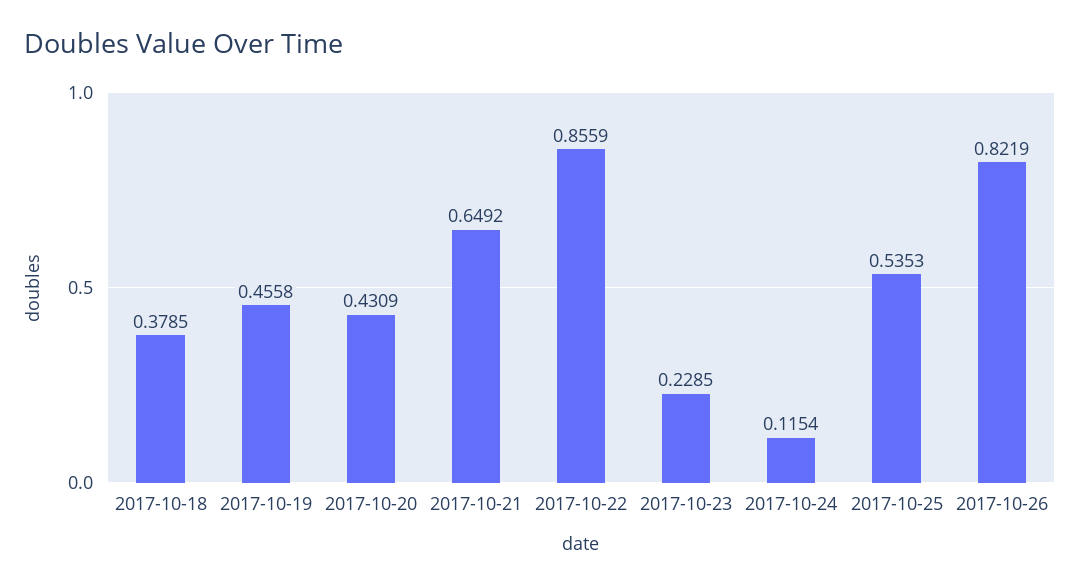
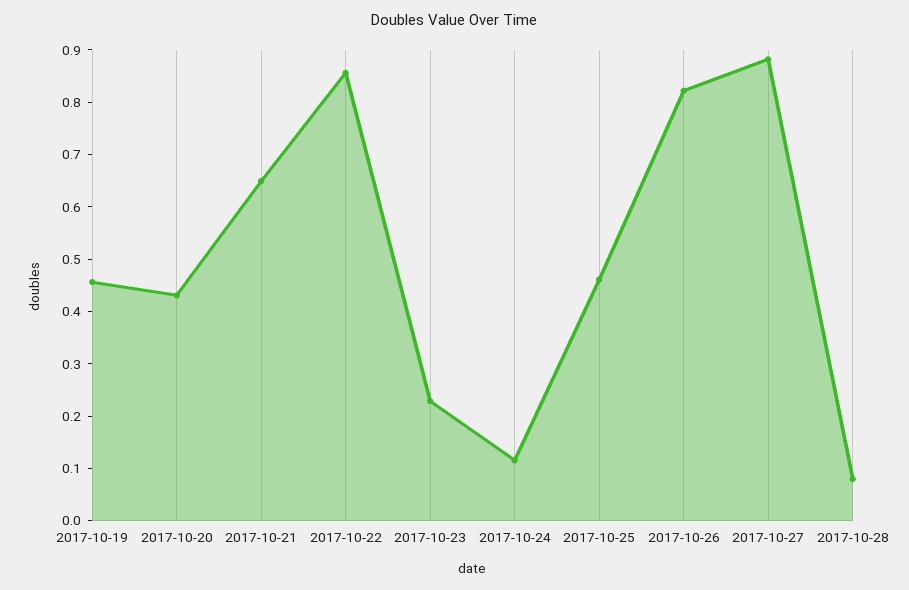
2017-10-18: 0.3785 -> none
2017-10-25: 0.5353 -> 0.46
2017-10-27: none -> 0.88
2017-10-28: none -> 0.08

